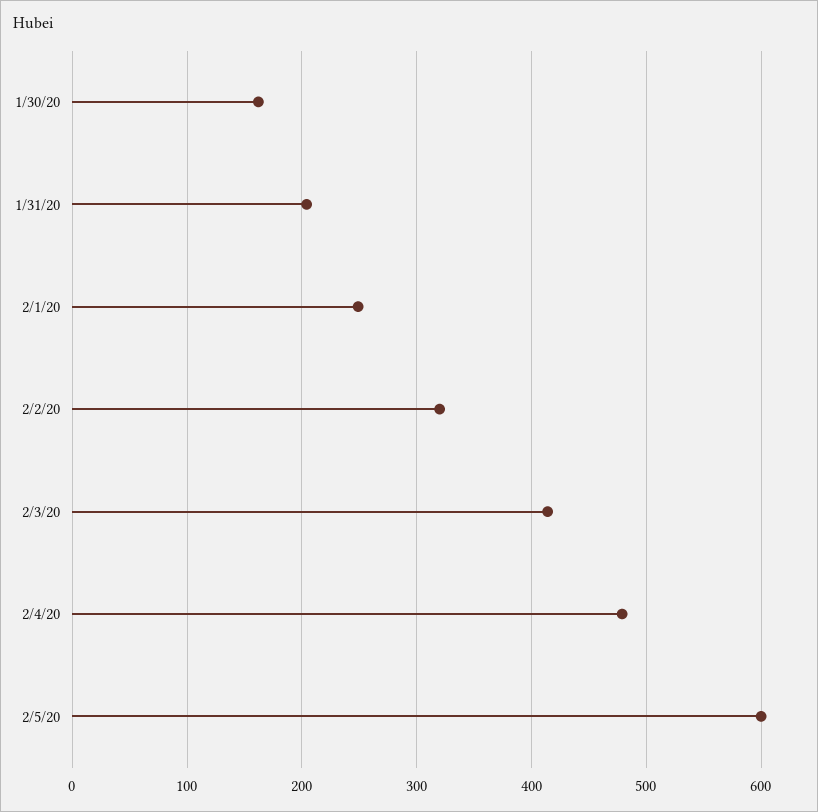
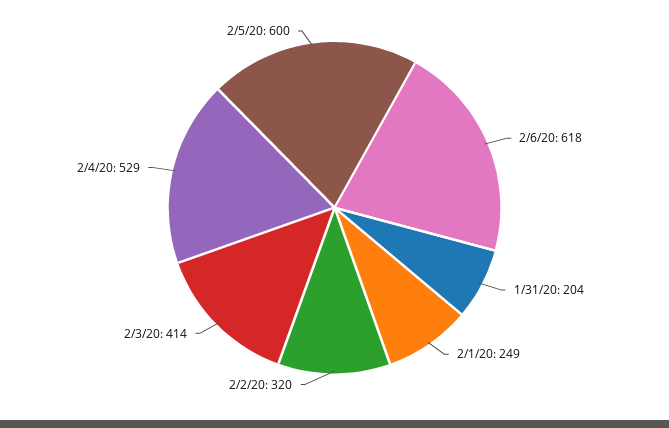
1/30/20: 160 -> none
2/4/20: 480 -> 529
2/6/20: none -> 618

